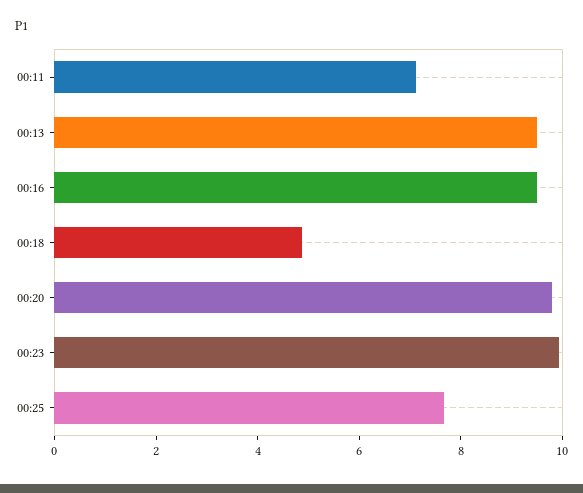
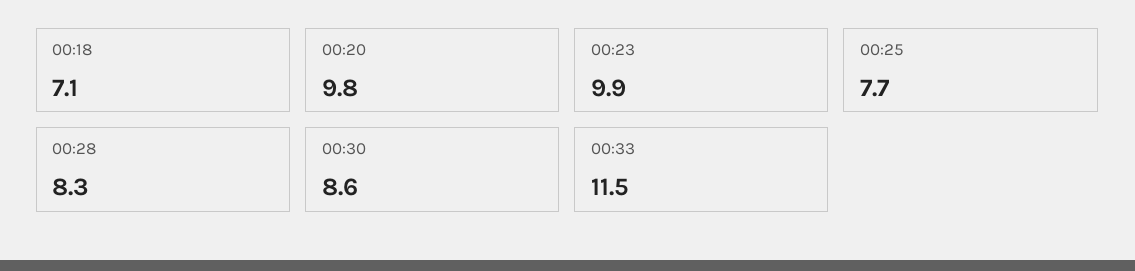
00:11: 7 -> none
00:13: 9.5 -> none
00:16: 9.5 -> none
00:18: 5 -> 7.1
00:28: none -> 8.3
00:30: none -> 8.6
00:33: none -> 11.5

